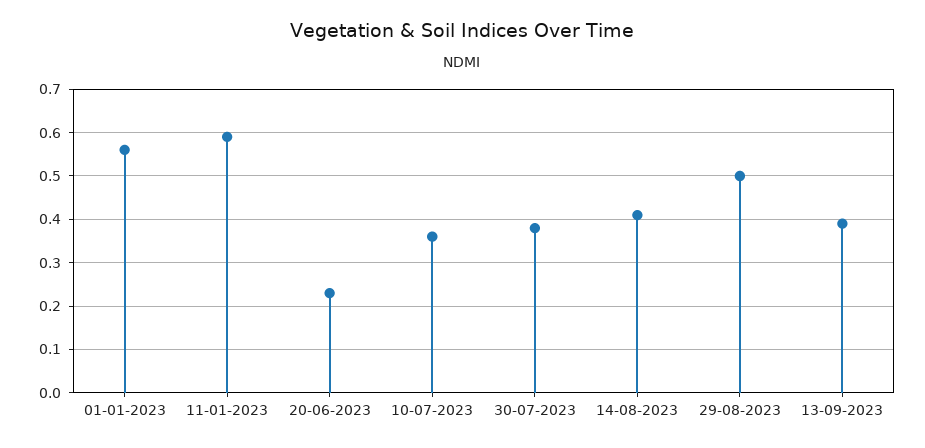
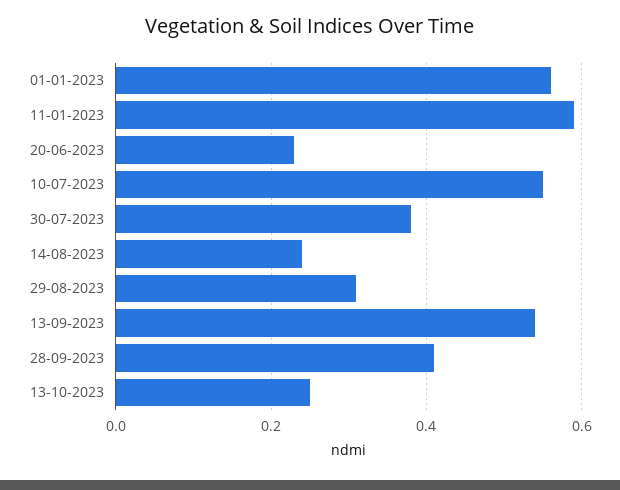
10-07-2023: 0.35 -> 0.55
14-08-2023: 0.4 -> 0.25
29-08-2023: 0.5 -> 0.3
13-09-2023: 0.4 -> 0.55
28-09-2023: none -> 0.4
13-10-2023: none -> 0.25

